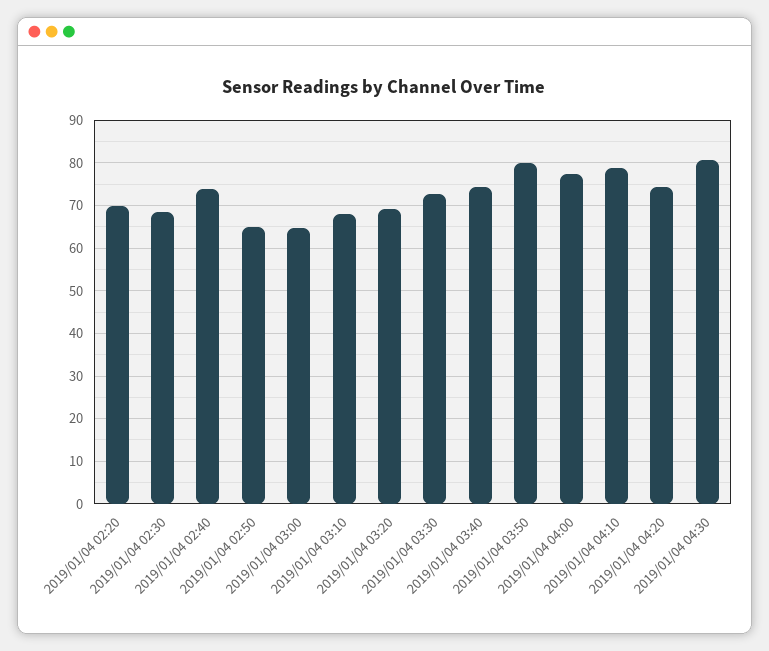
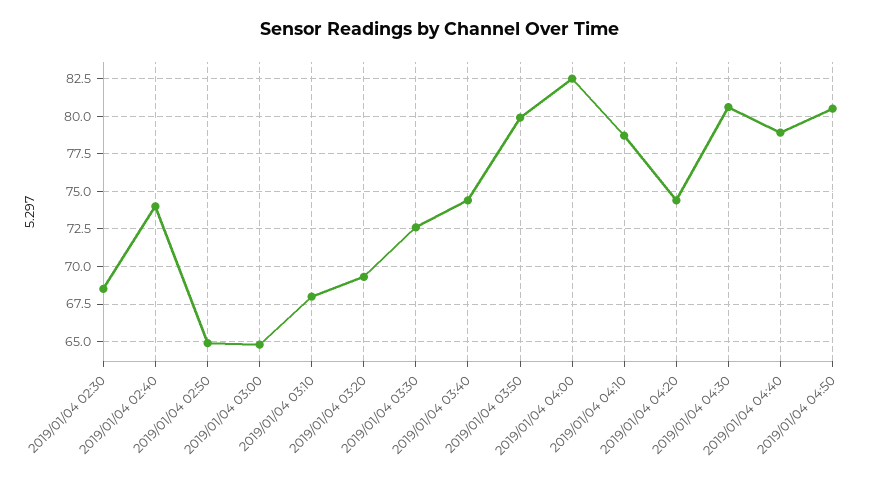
2019/01/04 02:20: 70 -> none
2019/01/04 04:00: 78 -> 82.5
2019/01/04 04:40: none -> 79
2019/01/04 04:50: none -> 80.5

